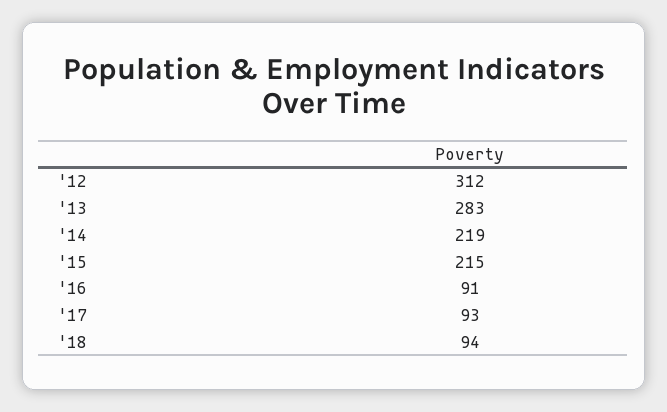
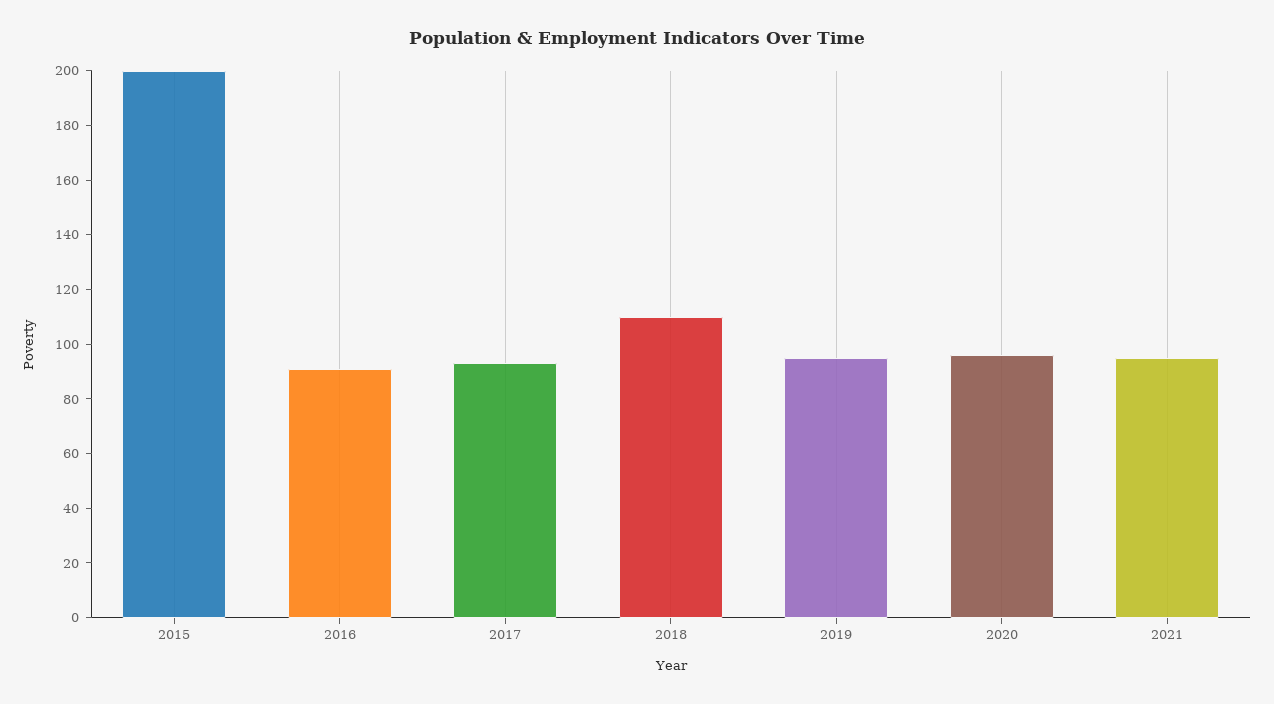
'12: 312 -> none
'13: 283 -> none
'14: 219 -> none
'15: 215 -> 200
'18: 94 -> 110
2019: none -> 95
2020: none -> 95
2021: none -> 95

